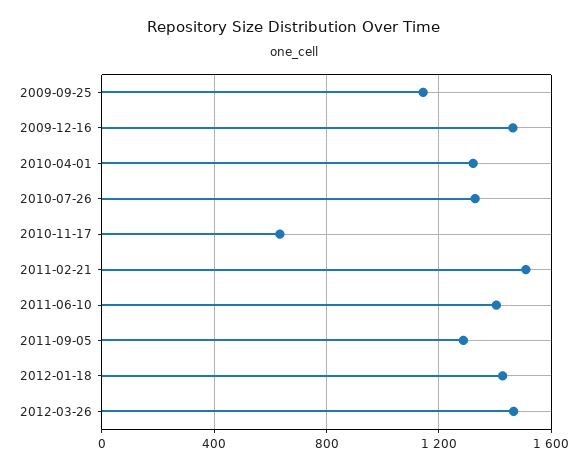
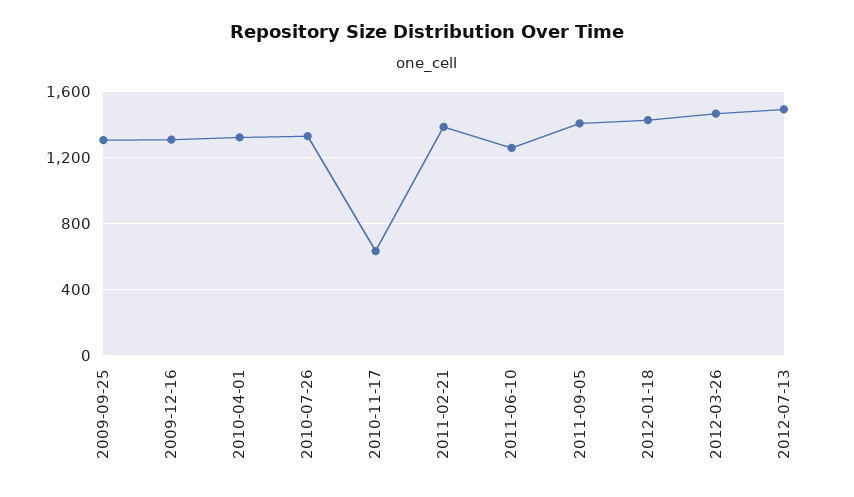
2009-09-25: 1150 -> 1300
2009-12-16: 1450 -> 1300
2011-02-21: 1500 -> 1400
2011-06-10: 1400 -> 1250
2011-09-05: 1300 -> 1400
2012-07-13: none -> 1500

